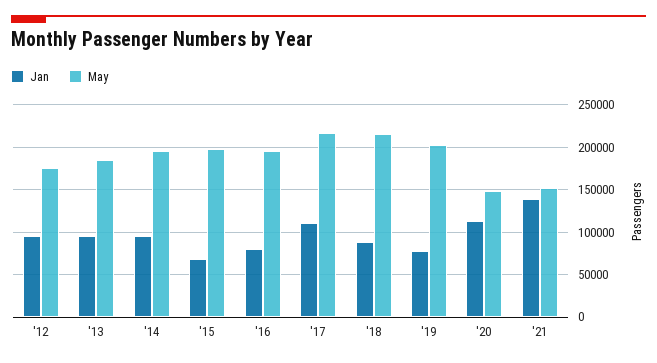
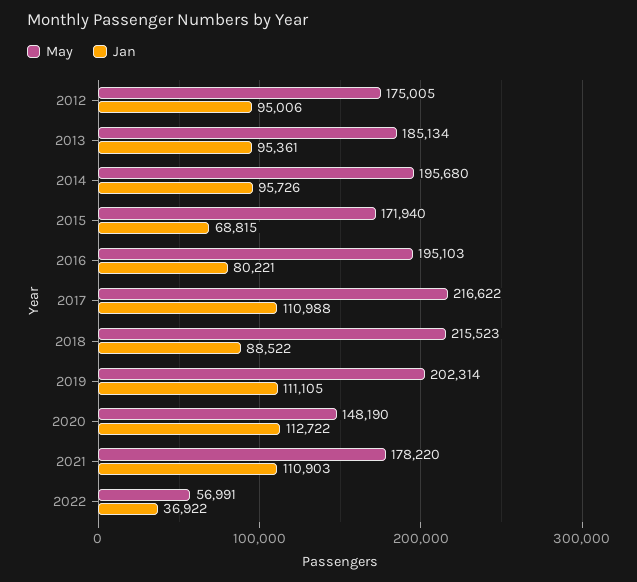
May, '15: 200000 -> 171940
Jan, '19: 80000 -> 111105
Jan, '21: 140000 -> 110903
May, '21: 150000 -> 178220
May, 2022: none -> 56991
Jan, 2022: none -> 36922

